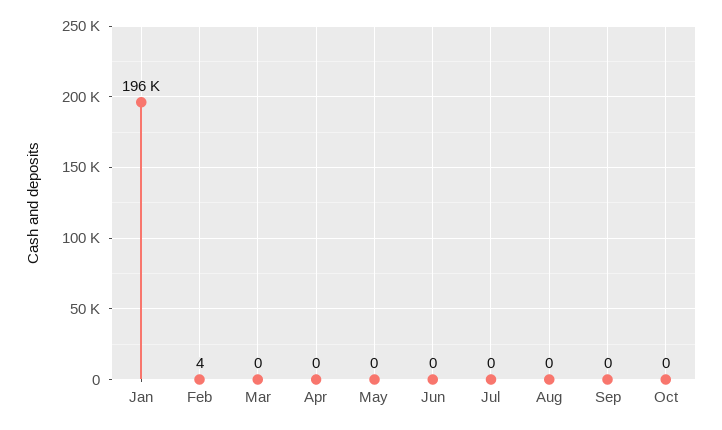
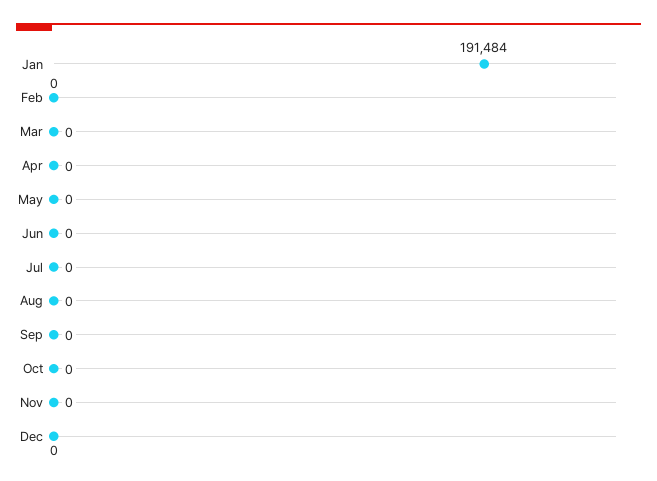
Jan: 196000 -> 191484
Feb: 4 -> 0
Nov: none -> 0
Dec: none -> 0

